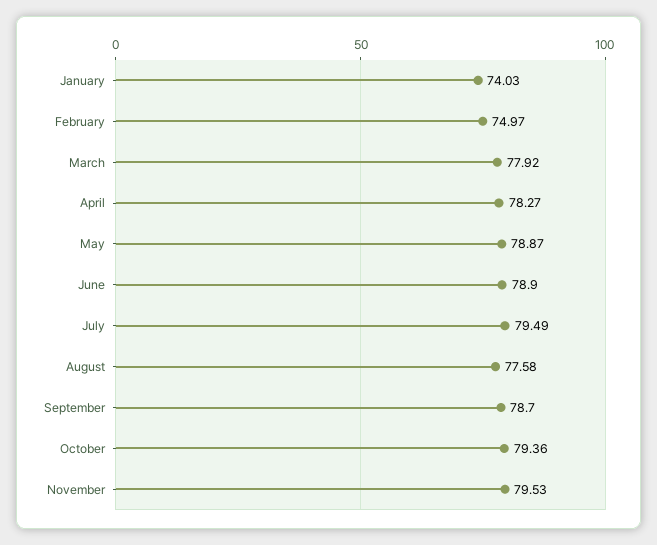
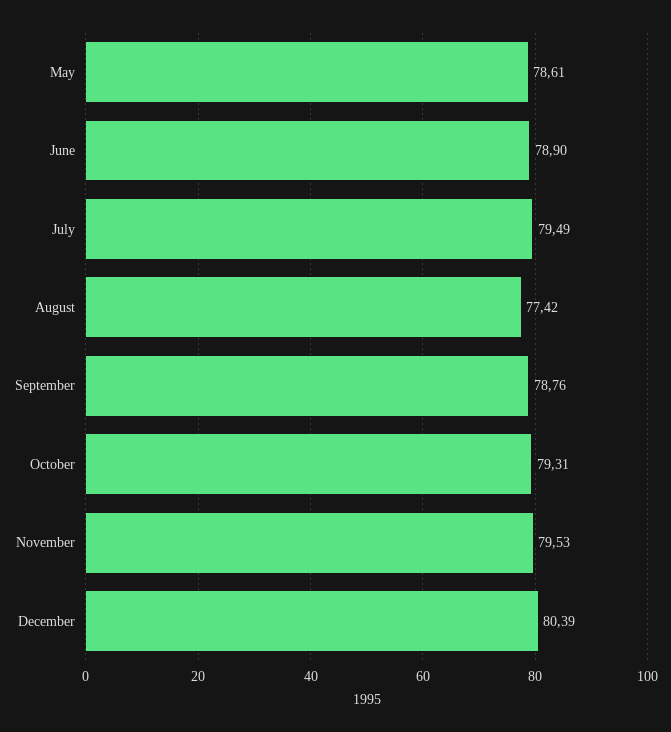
January: 74.03 -> none
February: 74.97 -> none
March: 77.92 -> none
April: 78.27 -> none
May: 78.87 -> 78.61
August: 77.58 -> 77.42
September: 78.7 -> 78.76
October: 79.36 -> 79.31
December: none -> 80.39

